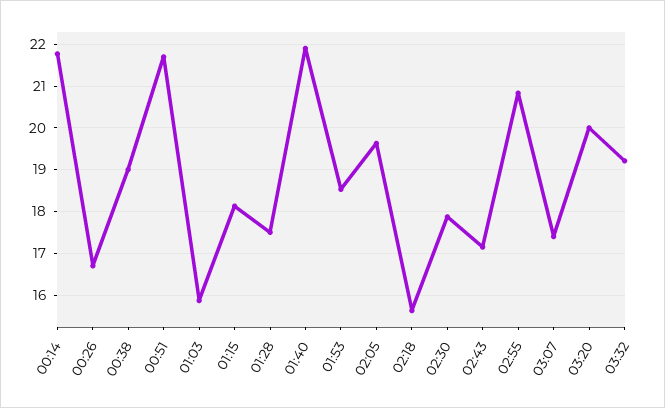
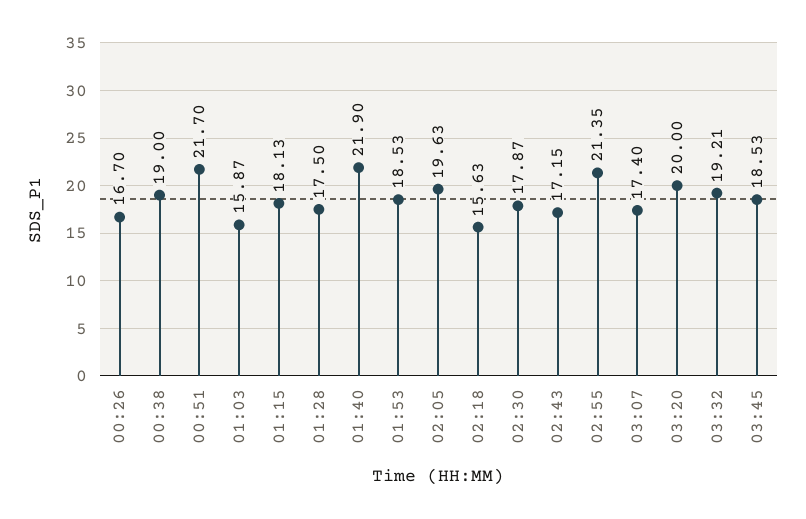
00:14: 21.8 -> none
02:55: 20.8 -> 21.35
03:45: none -> 18.53

